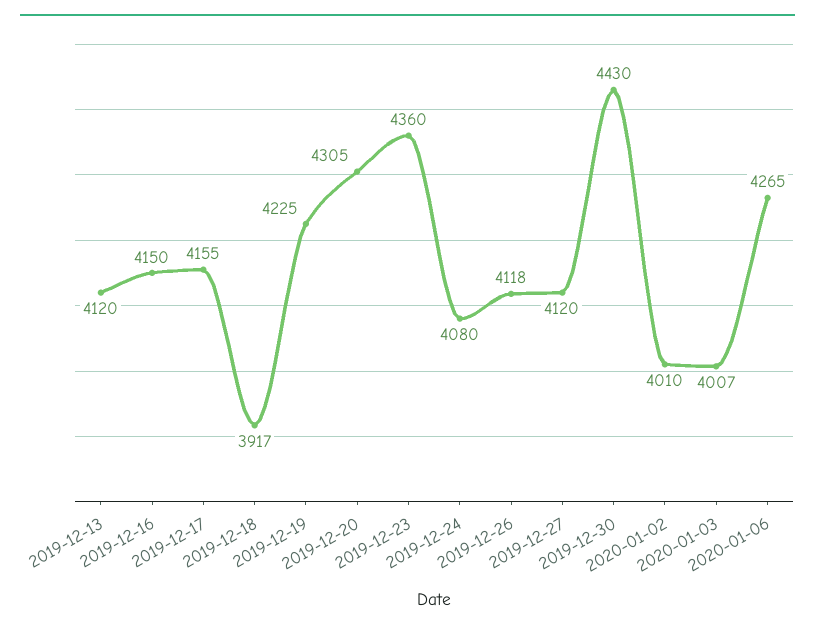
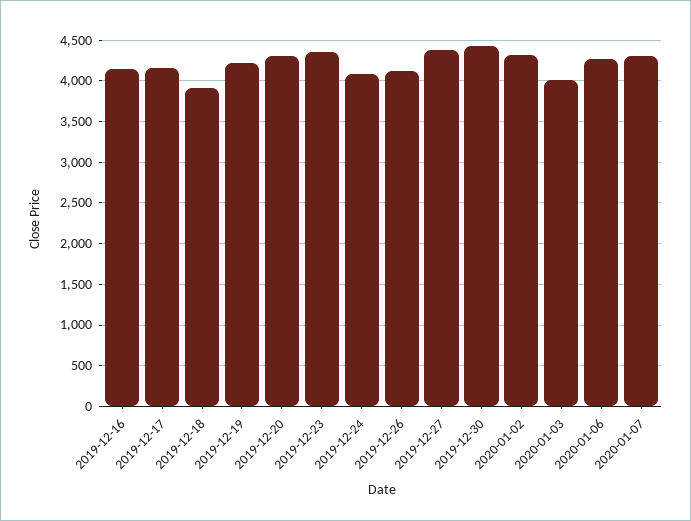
2019-12-13: 4120 -> none
2019-12-27: 4120 -> 4400
2020-01-02: 4010 -> 4300
2020-01-07: none -> 4300

